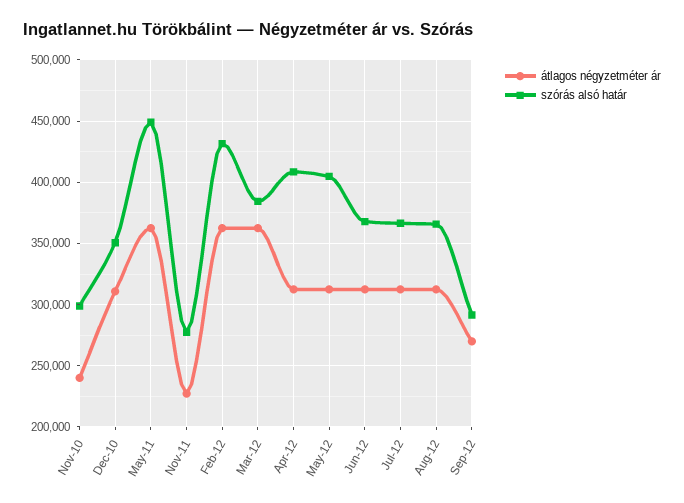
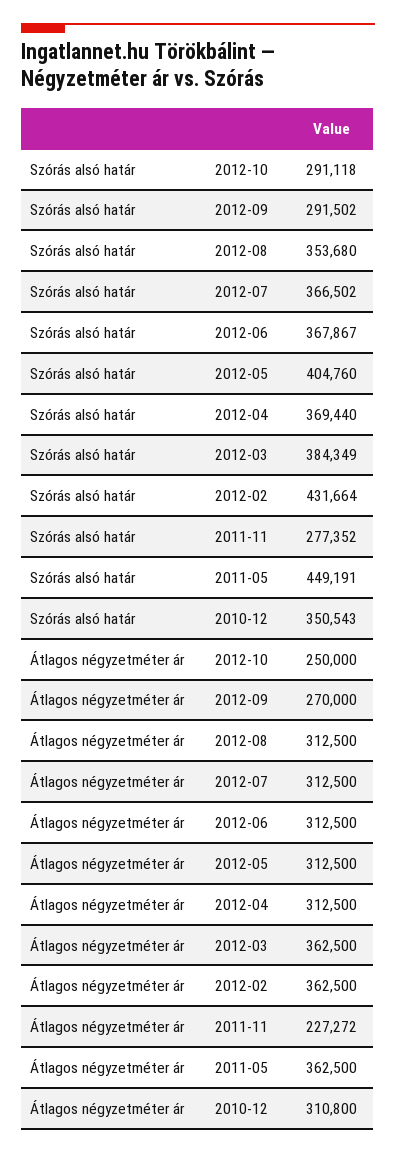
átlagos négyzetméter ár, Nov-10: 240000 -> none
szórás alsó határ, Nov-10: 300000 -> none
szórás alsó határ, Apr-12: 410000 -> 369440
szórás alsó határ, Aug-12: 365000 -> 353680
szórás alsó határ, 2012-10: none -> 291118
átlagos négyzetméter ár, 2012-10: none -> 250000

